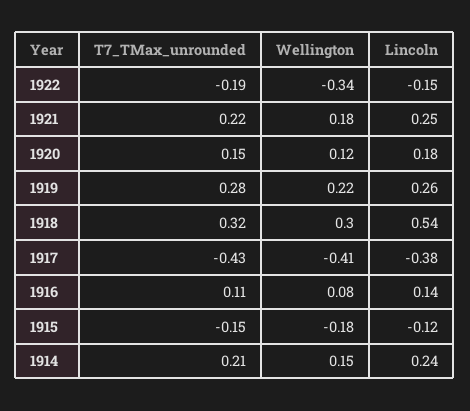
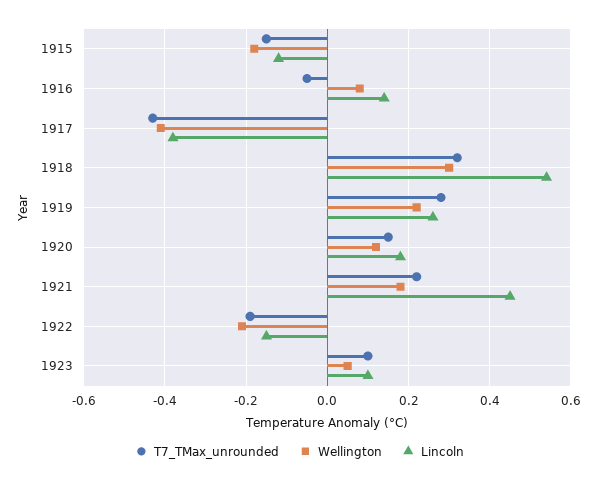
Wellington, 1922: -0.34 -> -0.2
Lincoln, 1921: 0.25 -> 0.45
T7_TMax_unrounded, 1916: 0.11 -> -0.05
T7_TMax_unrounded, 1914: 0.21 -> none
Wellington, 1914: 0.15 -> none
Lincoln, 1914: 0.24 -> none
T7_TMax_unrounded, 1923: none -> 0.1
Wellington, 1923: none -> 0.05
Lincoln, 1923: none -> 0.1

